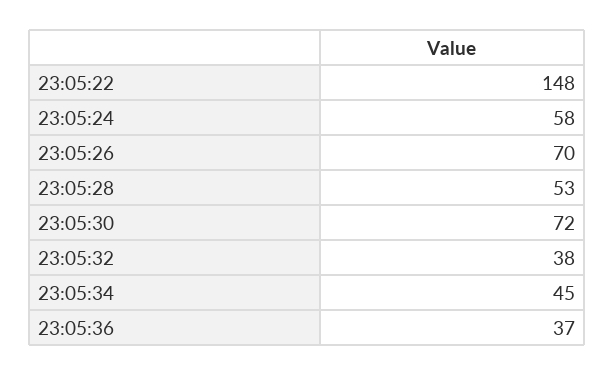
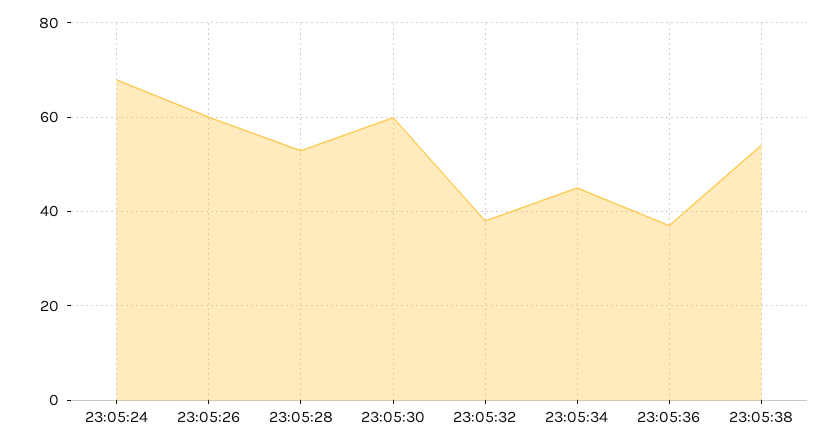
23:05:22: 148 -> none
23:05:24: 58 -> 68
23:05:26: 70 -> 60
23:05:30: 72 -> 60
23:05:38: none -> 54

